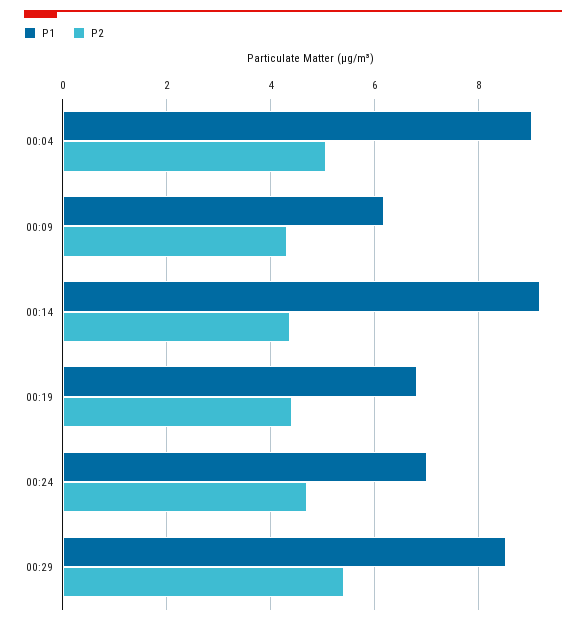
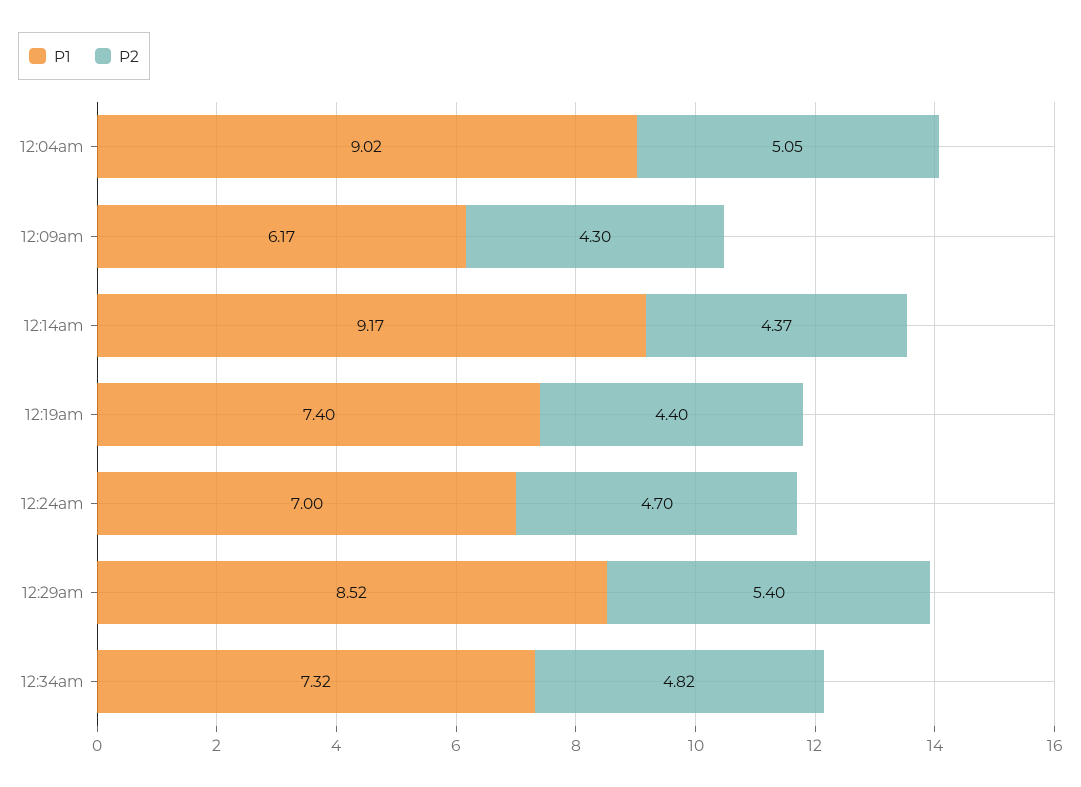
P1, 00:19: 6.8 -> 7.4
P1, 12:34am: none -> 7.32
P2, 12:34am: none -> 4.82

